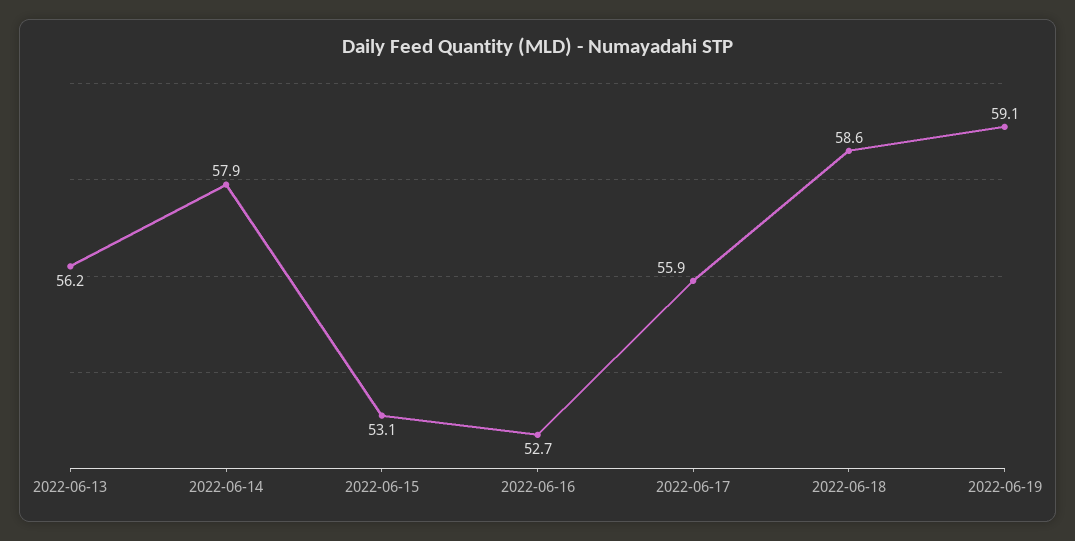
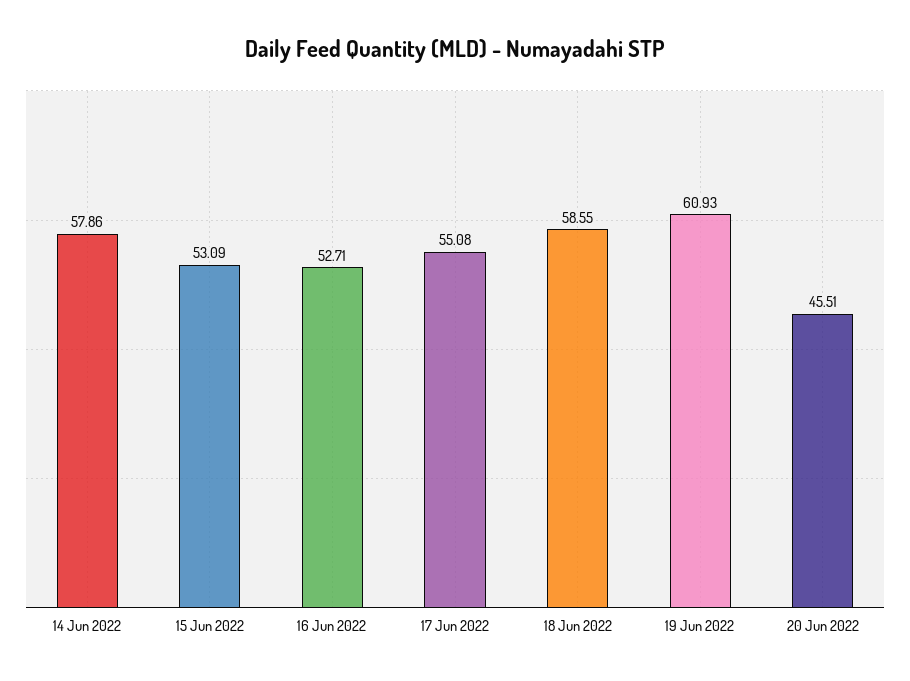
2022-06-13: 56.2 -> none
2022-06-17: 55.9 -> 55.08
2022-06-19: 59.1 -> 60.93
20 Jun 2022: none -> 45.51

